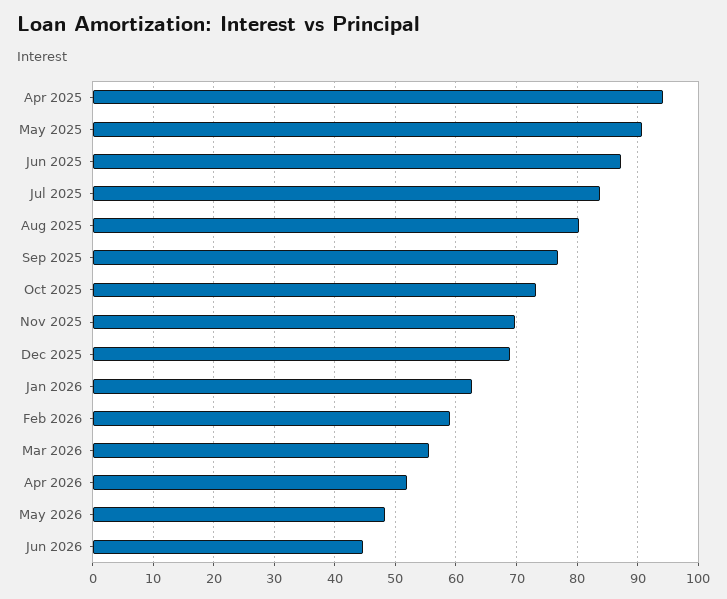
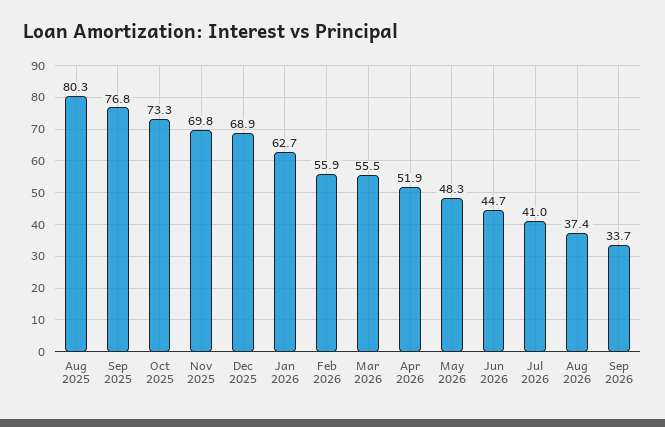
Apr 2025: 94 -> none
May 2025: 91 -> none
Jun 2025: 87 -> none
Jul 2025: 84 -> none
Feb 2026: 59 -> 55.9
Jul 2026: none -> 41
Aug 2026: none -> 37.4
Sep 2026: none -> 33.7

